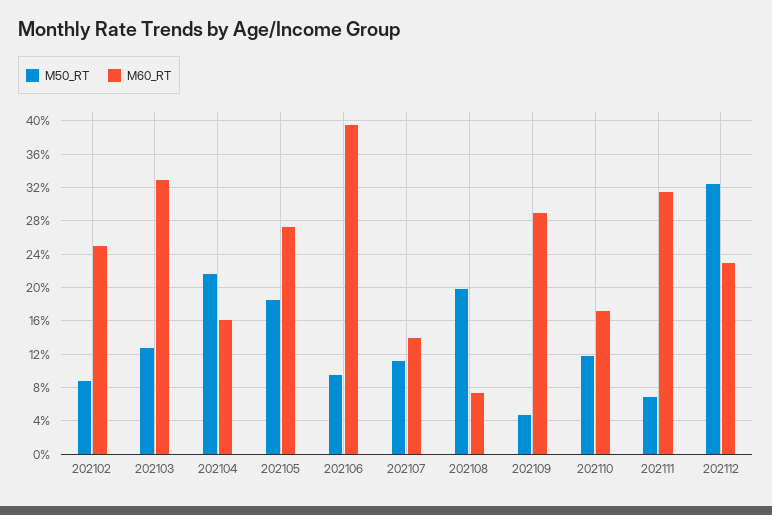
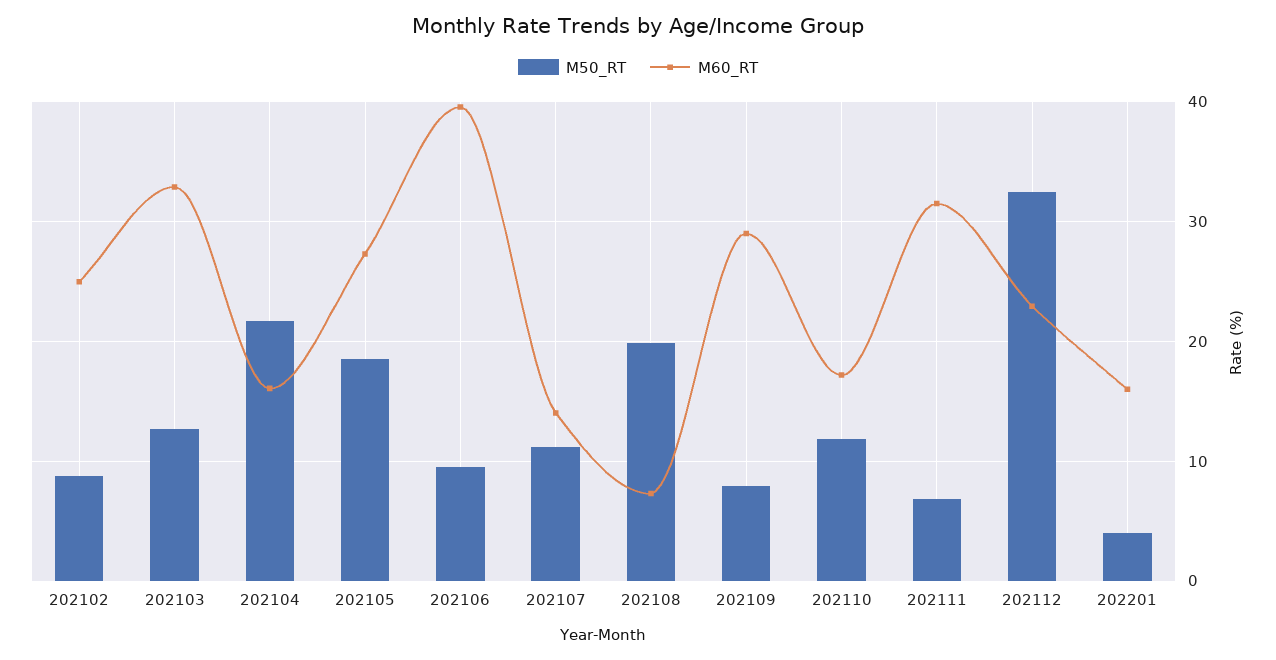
M50_RT, 202109: 5 -> 8
M50_RT, 202201: none -> 4
M60_RT, 202201: none -> 16

